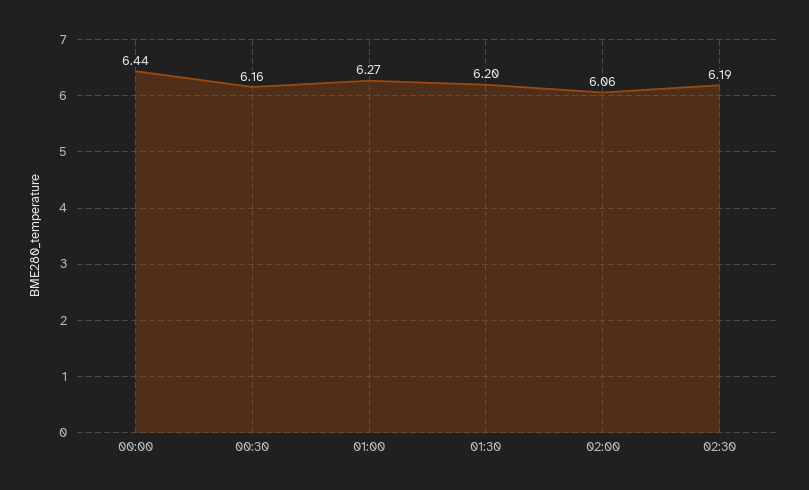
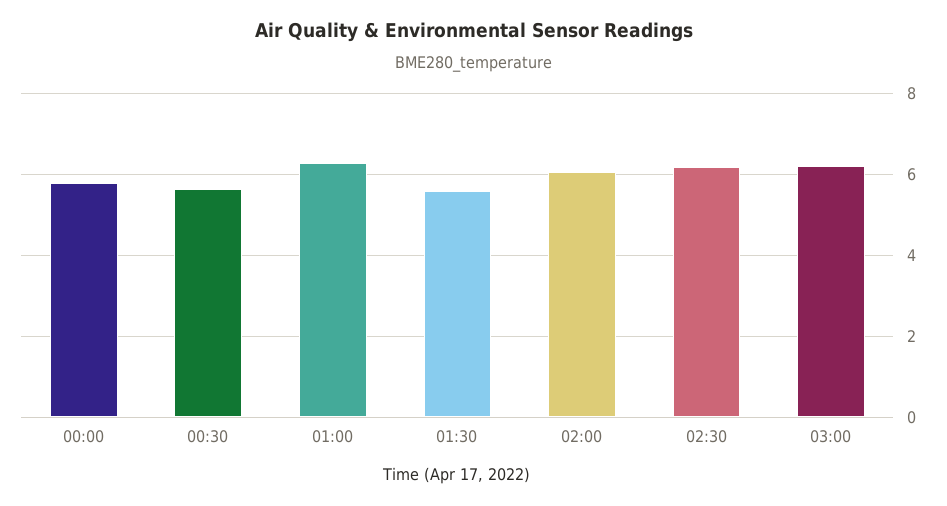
00:00: 6.44 -> 5.8
00:30: 6.16 -> 5.6
01:30: 6.2 -> 5.6
03:00: none -> 6.2

